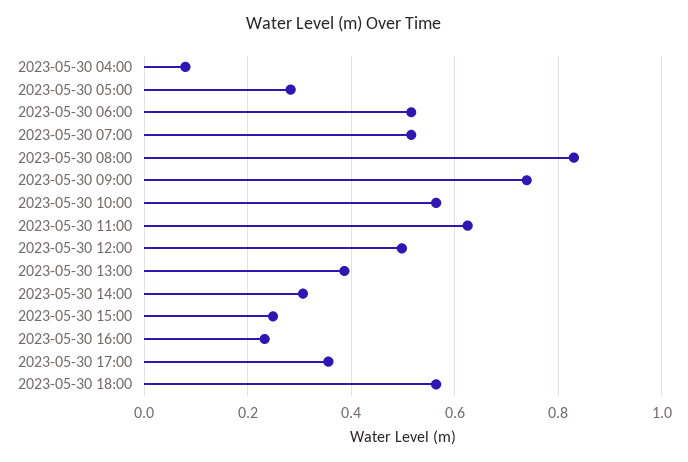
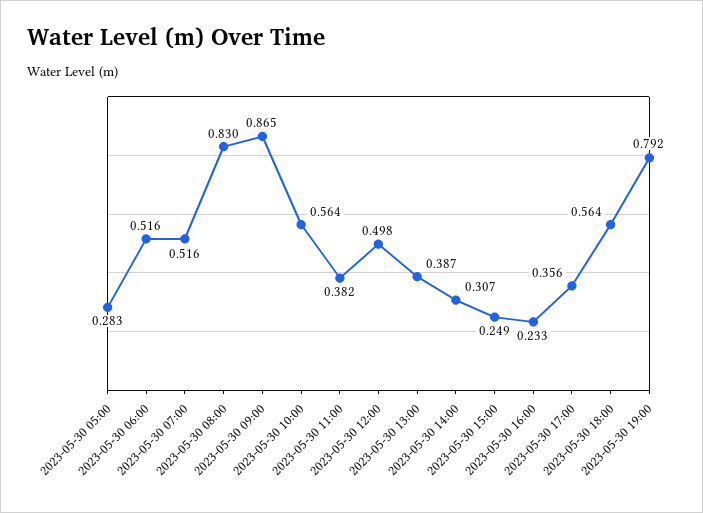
2023-05-30 04:00: 0.08 -> none
2023-05-30 09:00: 0.74 -> 0.865
2023-05-30 11:00: 0.62 -> 0.382
2023-05-30 19:00: none -> 0.792

